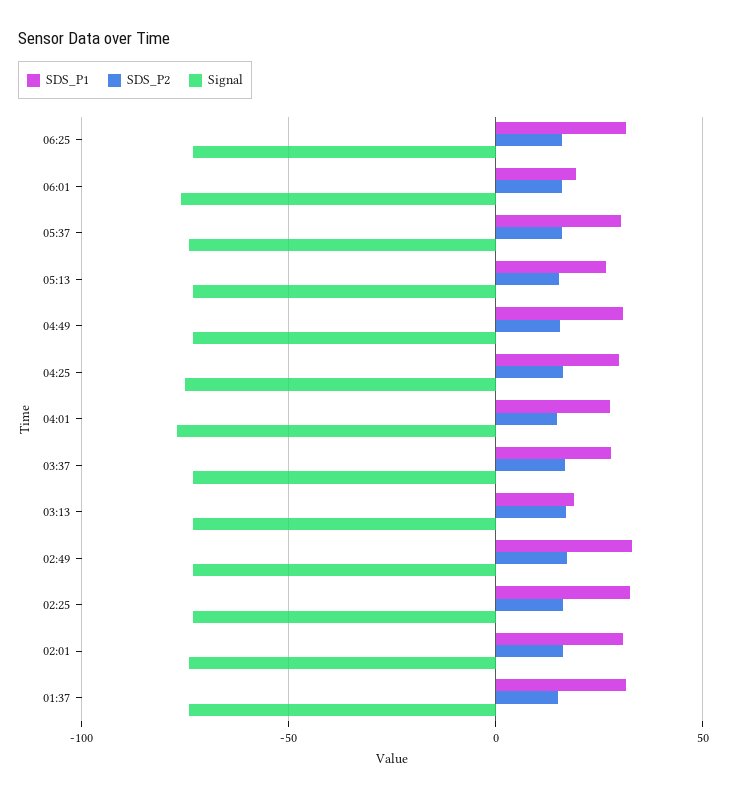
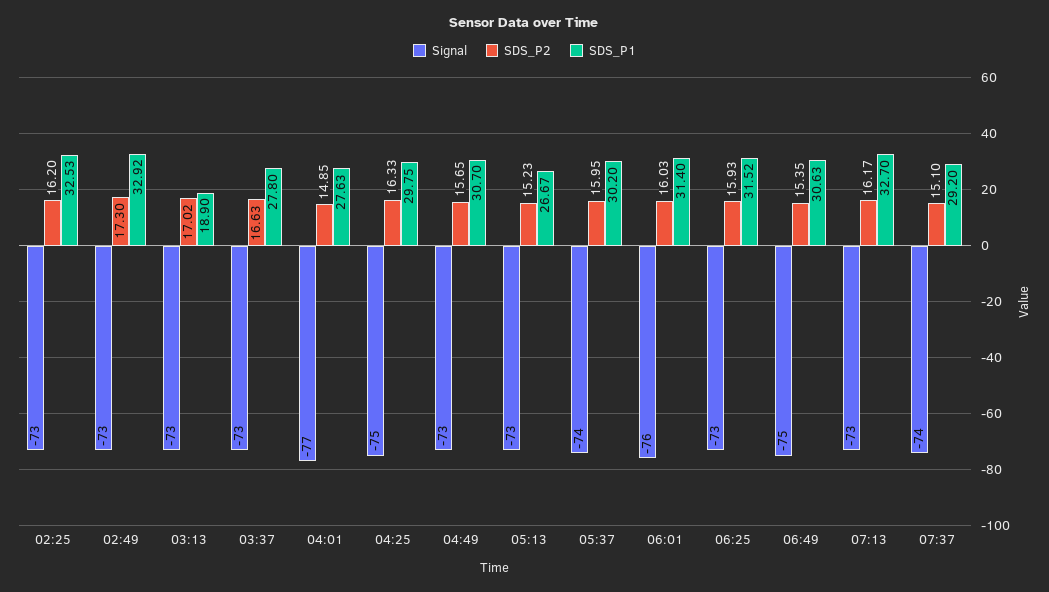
SDS_P1, 06:01: 20 -> 31.4
SDS_P1, 02:01: 30 -> none
SDS_P2, 02:01: 15 -> none
Signal, 02:01: -75 -> none
SDS_P1, 01:37: 30 -> none
SDS_P2, 01:37: 15 -> none
Signal, 01:37: -75 -> none
Signal, 06:49: none -> -75
SDS_P2, 06:49: none -> 15.35
SDS_P1, 06:49: none -> 30.63
Signal, 07:13: none -> -73
SDS_P2, 07:13: none -> 16.17
SDS_P1, 07:13: none -> 32.7
Signal, 07:37: none -> -74
SDS_P2, 07:37: none -> 15.1
SDS_P1, 07:37: none -> 29.2

